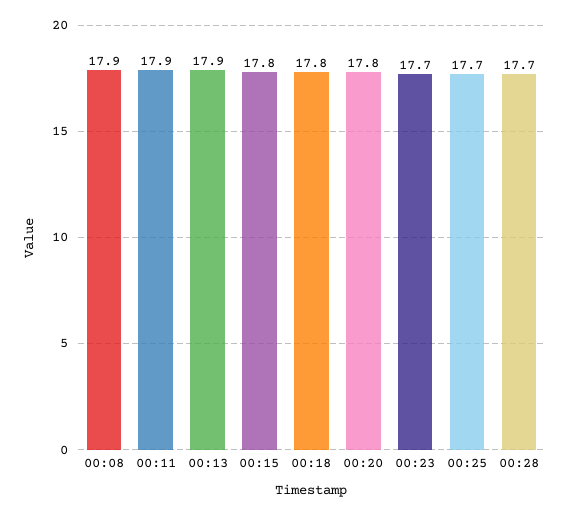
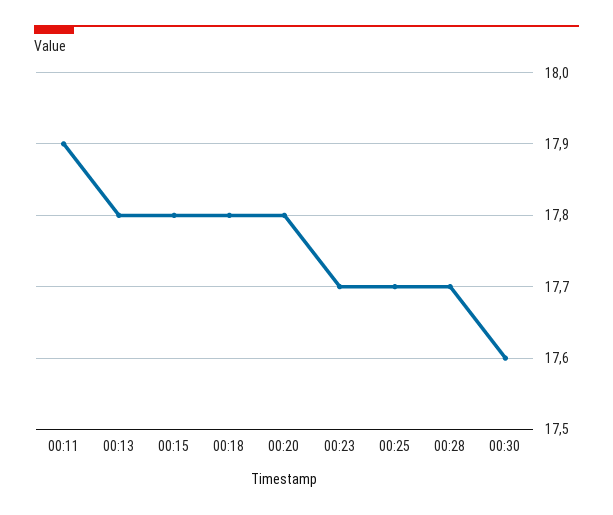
00:08: 17.9 -> none
00:13: 17.9 -> 17.8
00:30: none -> 17.6

